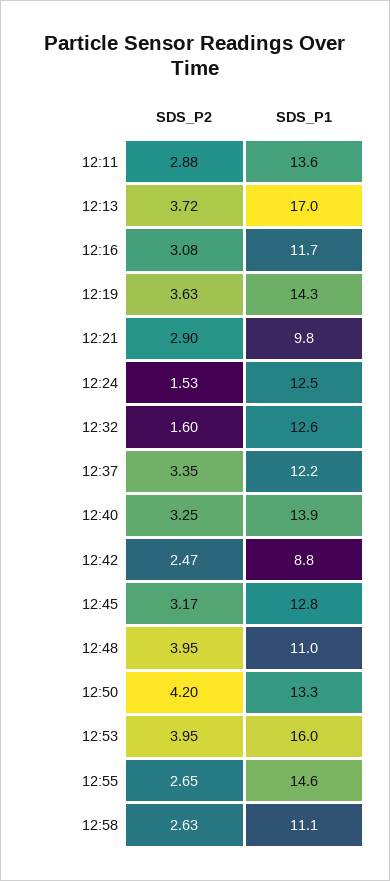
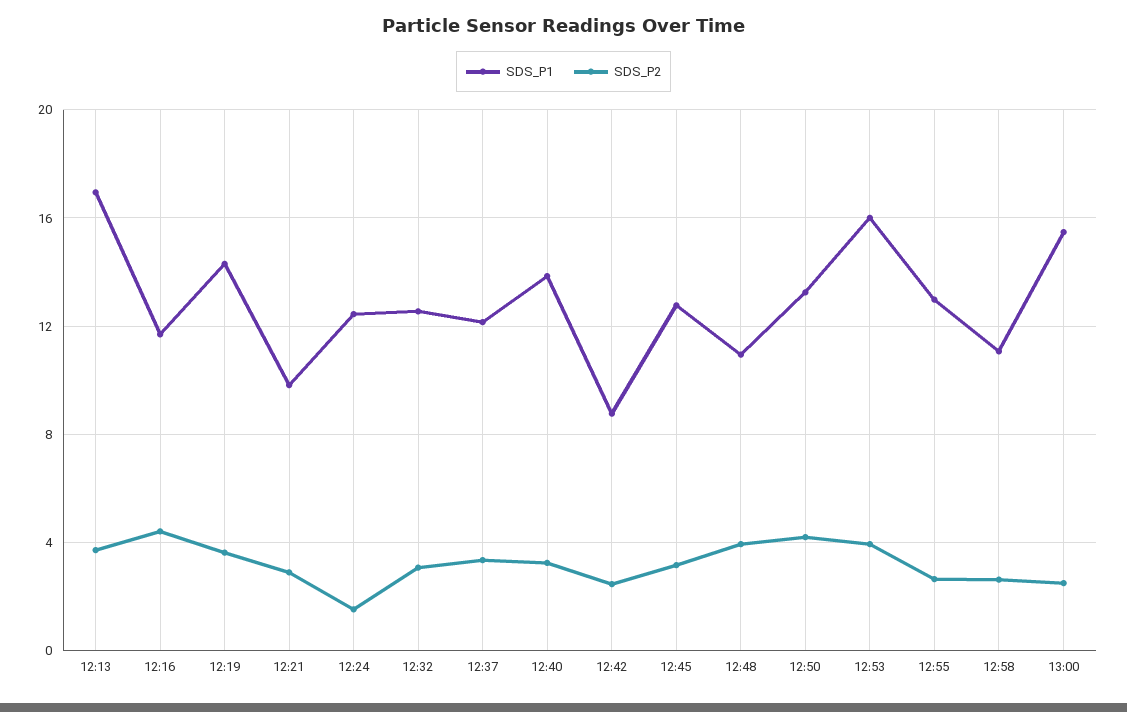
SDS_P2, 12:11: 2.88 -> none
SDS_P1, 12:11: 13.6 -> none
SDS_P2, 12:16: 3.08 -> 4.5
SDS_P2, 12:32: 1.6 -> 3
SDS_P1, 12:55: 14.6 -> 13
SDS_P1, 13:00: none -> 15.5
SDS_P2, 13:00: none -> 2.5

